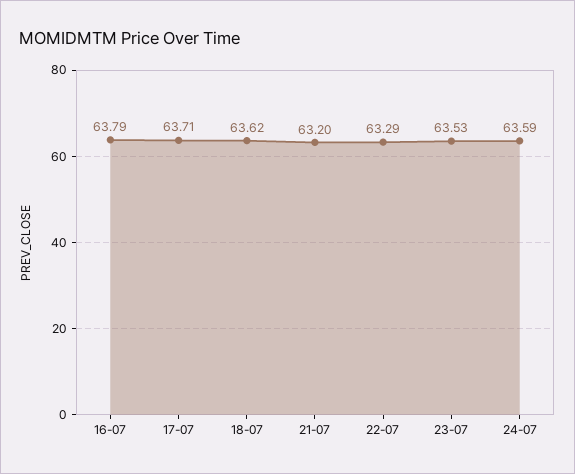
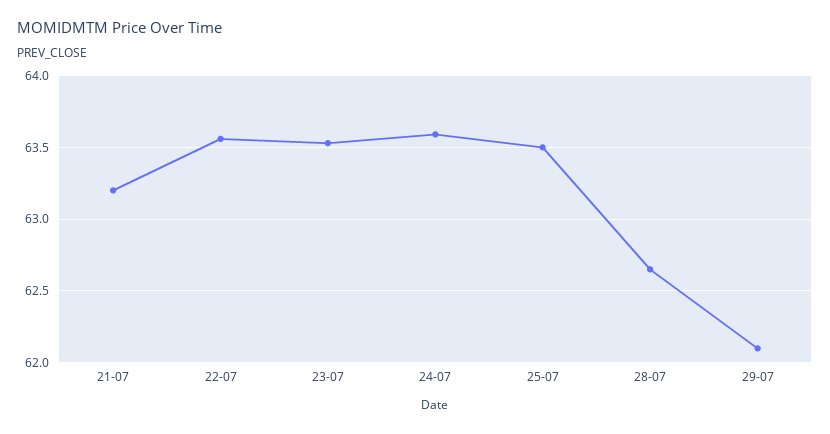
16-07: 63.79 -> none
17-07: 63.71 -> none
18-07: 63.62 -> none
22-07: 63.29 -> 63.55
25-07: none -> 63.5
28-07: none -> 62.65
29-07: none -> 62.1

